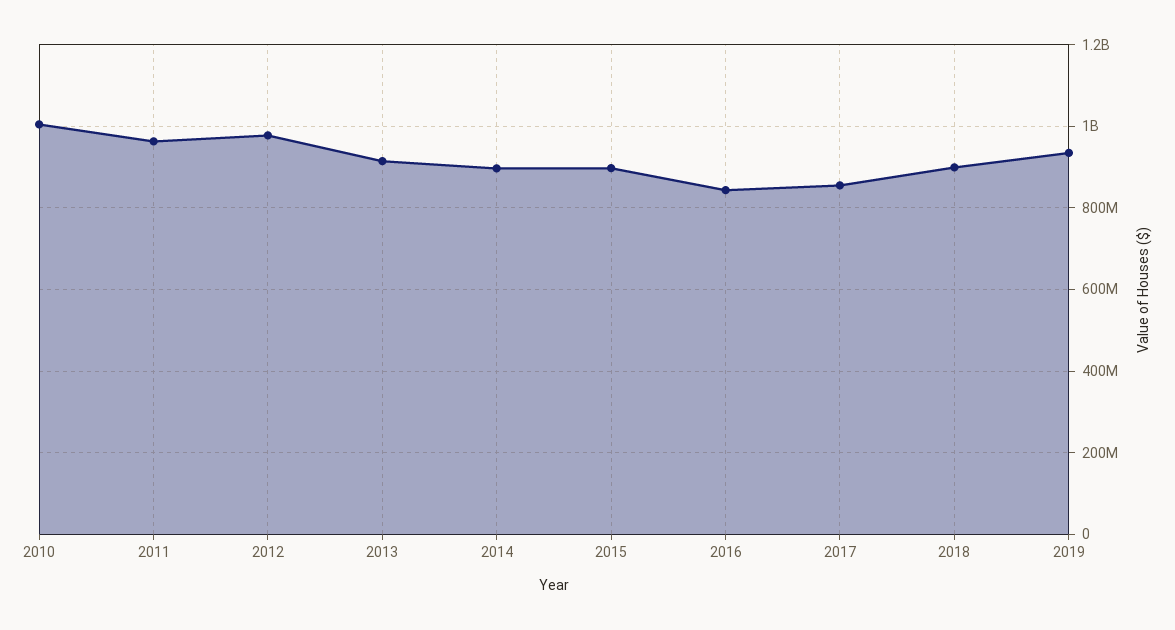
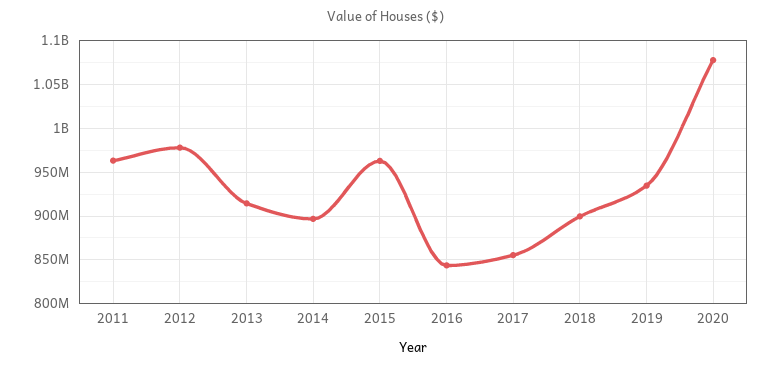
2010: 1000000000 -> none
2015: 900000000 -> 960000000
2020: none -> 1080000000

